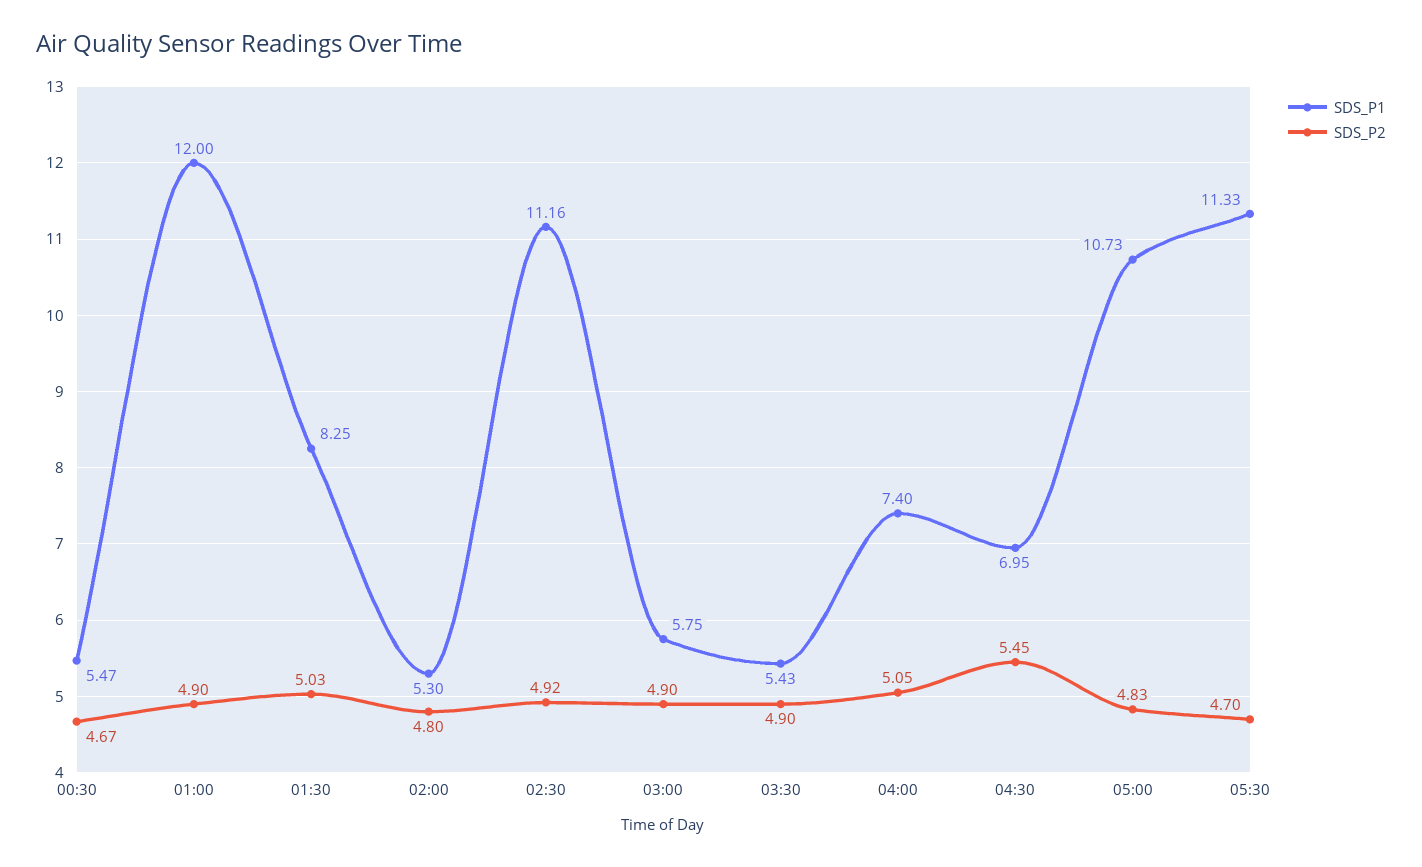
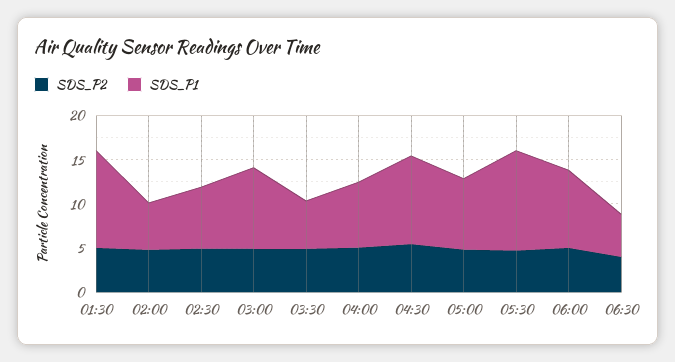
SDS_P1, 00:30: 5.47 -> none
SDS_P2, 00:30: 4.67 -> none
SDS_P1, 01:00: 12 -> none
SDS_P2, 01:00: 4.9 -> none
SDS_P1, 01:30: 8.25 -> 11
SDS_P1, 02:30: 11.16 -> 7
SDS_P1, 03:00: 5.75 -> 9
SDS_P1, 04:30: 6.95 -> 10
SDS_P1, 05:00: 10.73 -> 8
SDS_P2, 06:00: none -> 5
SDS_P1, 06:00: none -> 9
SDS_P2, 06:30: none -> 4
SDS_P1, 06:30: none -> 5

